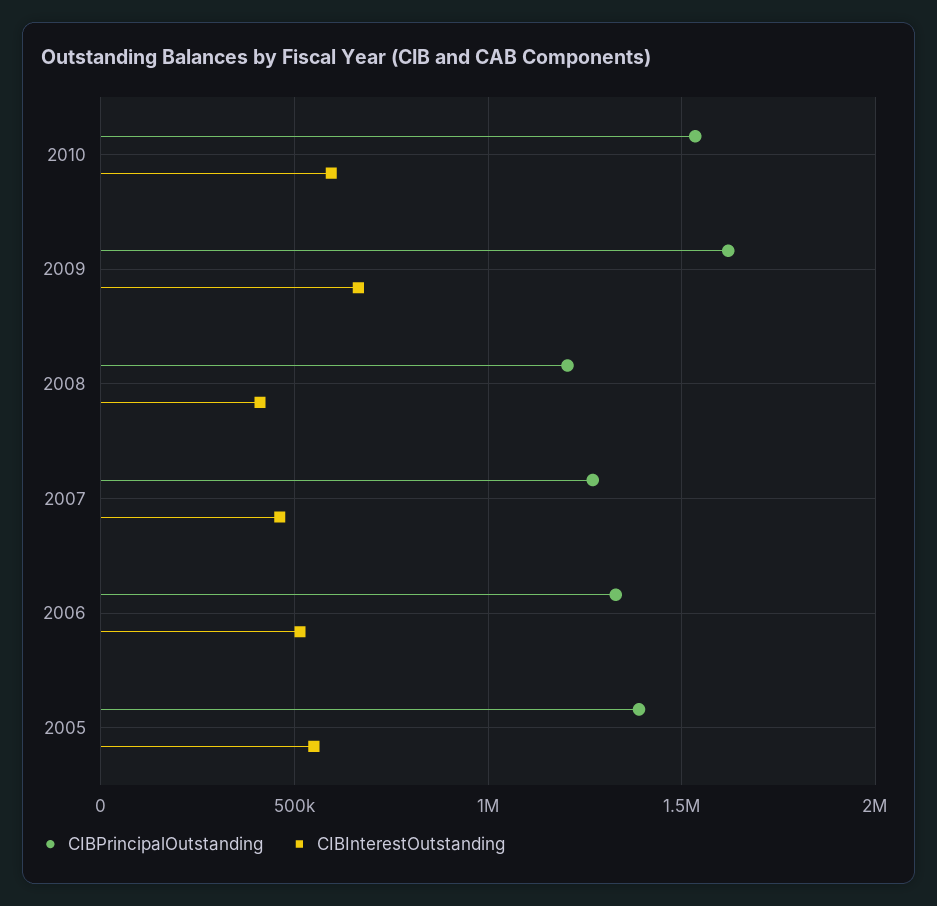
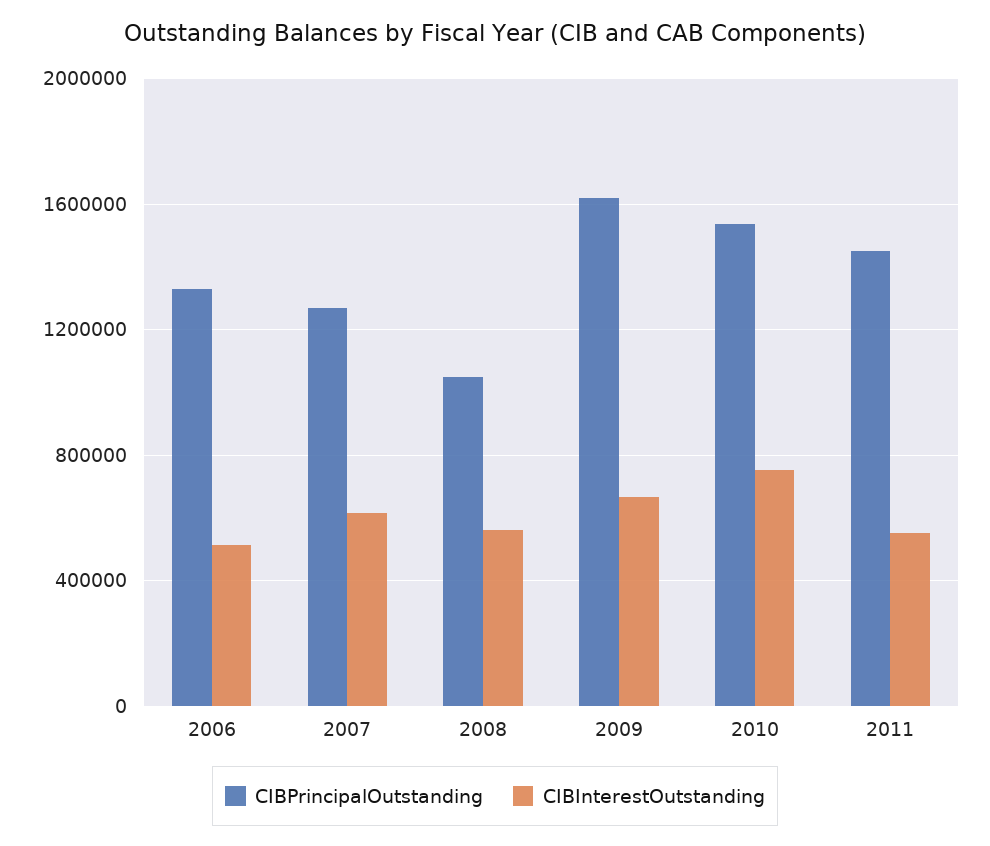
CIBInterestOutstanding, 2010: 600000 -> 750000
CIBPrincipalOutstanding, 2008: 1200000 -> 1050000
CIBInterestOutstanding, 2008: 400000 -> 550000
CIBInterestOutstanding, 2007: 450000 -> 600000
CIBPrincipalOutstanding, 2005: 1400000 -> none
CIBInterestOutstanding, 2005: 550000 -> none
CIBPrincipalOutstanding, 2011: none -> 1450000
CIBInterestOutstanding, 2011: none -> 550000

